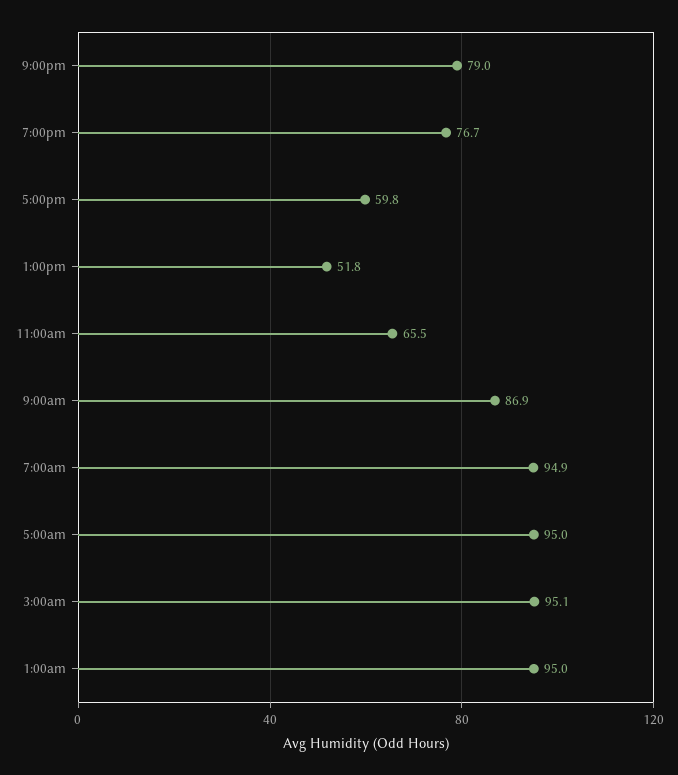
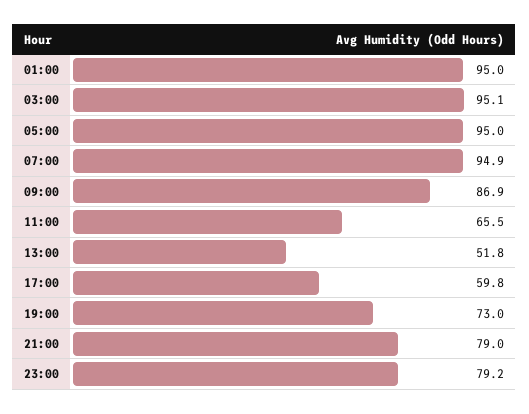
7:00pm: 76.7 -> 73
23:00: none -> 79.2

